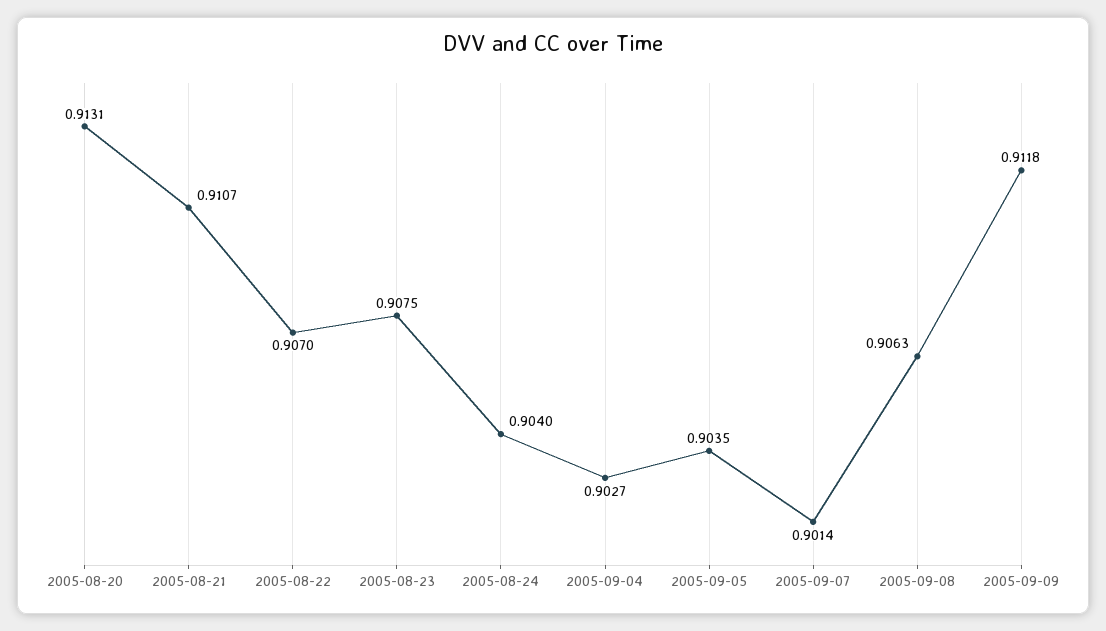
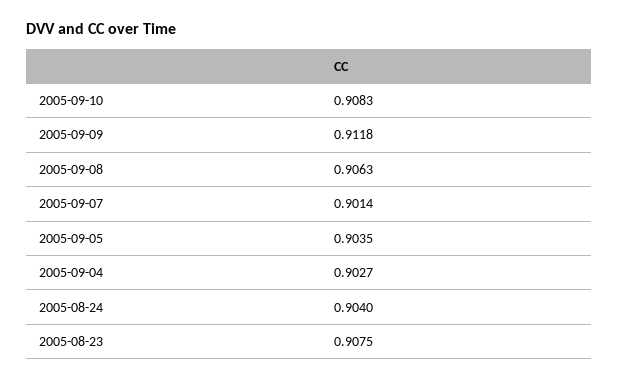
2005-08-20: 0.9131 -> none
2005-08-21: 0.9107 -> none
2005-08-22: 0.907 -> none
2005-09-10: none -> 0.9083

